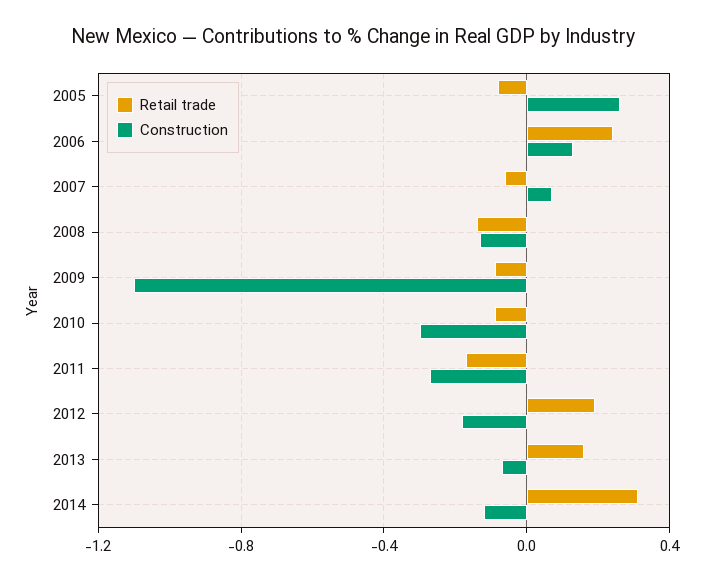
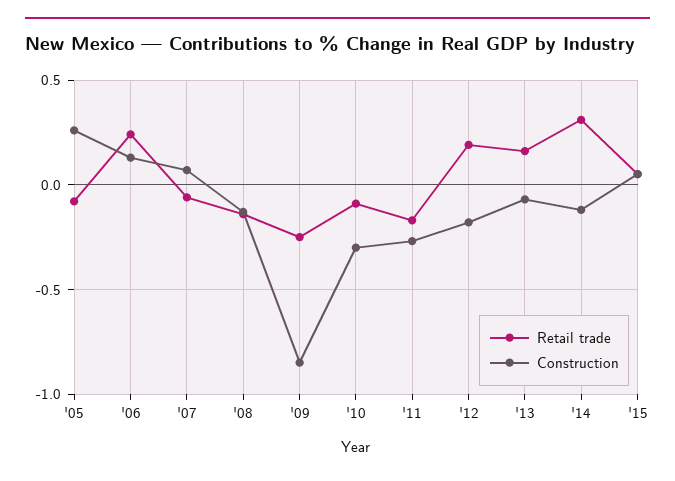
Retail trade, 2009: -0.1 -> -0.25
Construction, 2009: -1.1 -> -0.85
Retail trade, '15: none -> 0.05
Construction, '15: none -> 0.05

